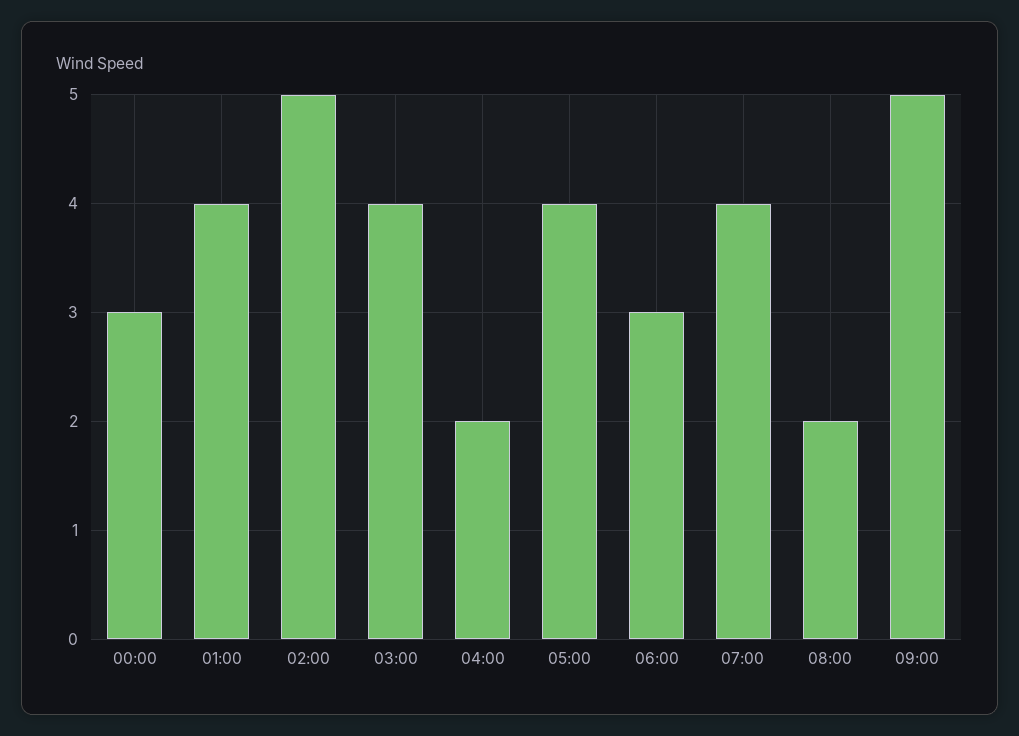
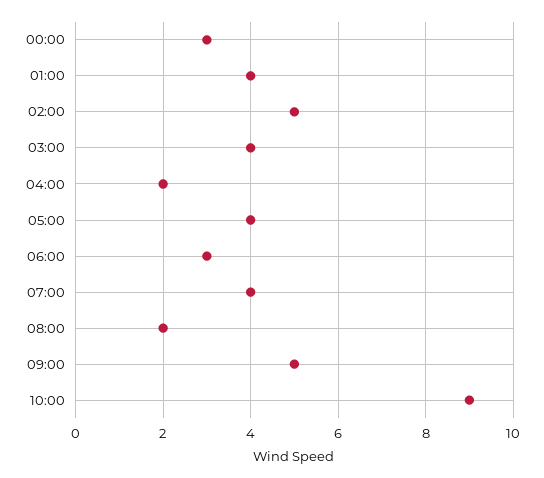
10:00: none -> 9

